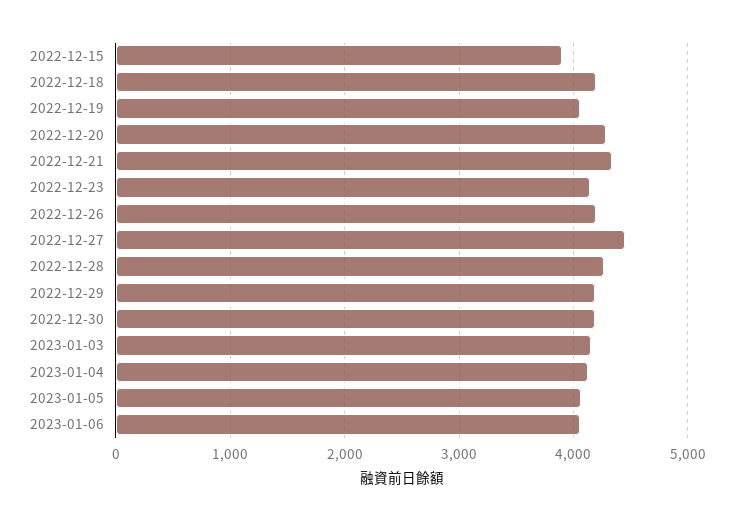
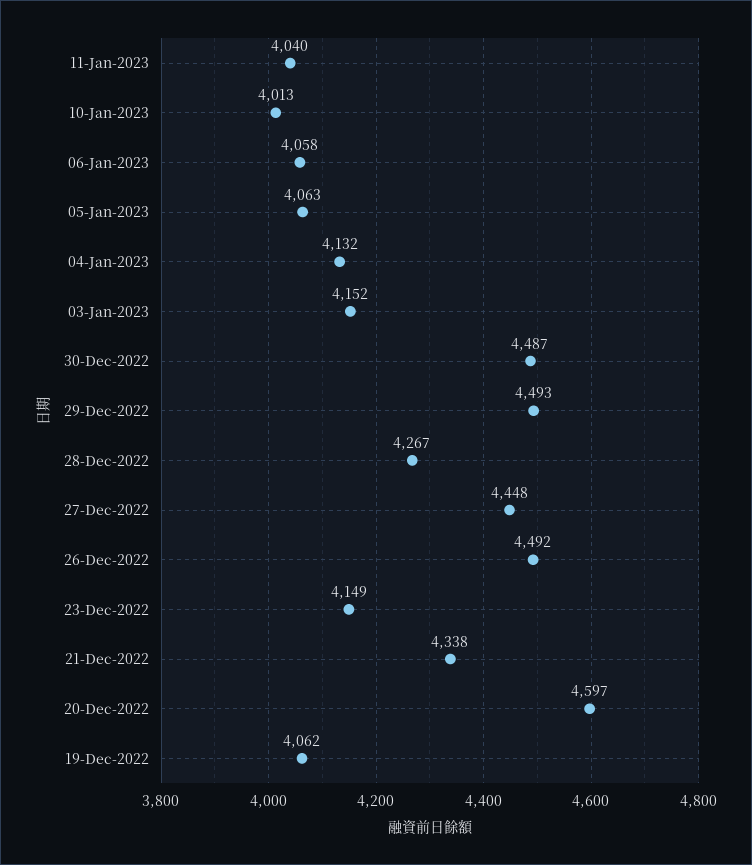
2022-12-15: 3900 -> none
2022-12-18: 4200 -> none
2022-12-20: 4300 -> 4597
2022-12-26: 4200 -> 4492
2022-12-29: 4200 -> 4493
2022-12-30: 4200 -> 4487
11-Jan-2023: none -> 4040
10-Jan-2023: none -> 4013

